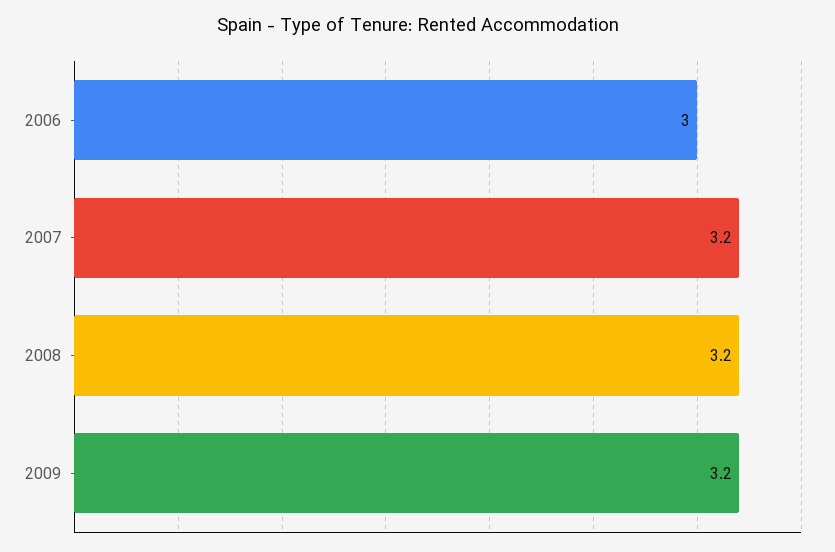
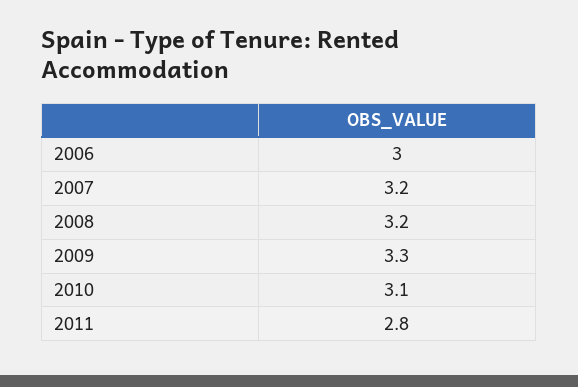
2009: 3.2 -> 3.3
2010: none -> 3.1
2011: none -> 2.8

